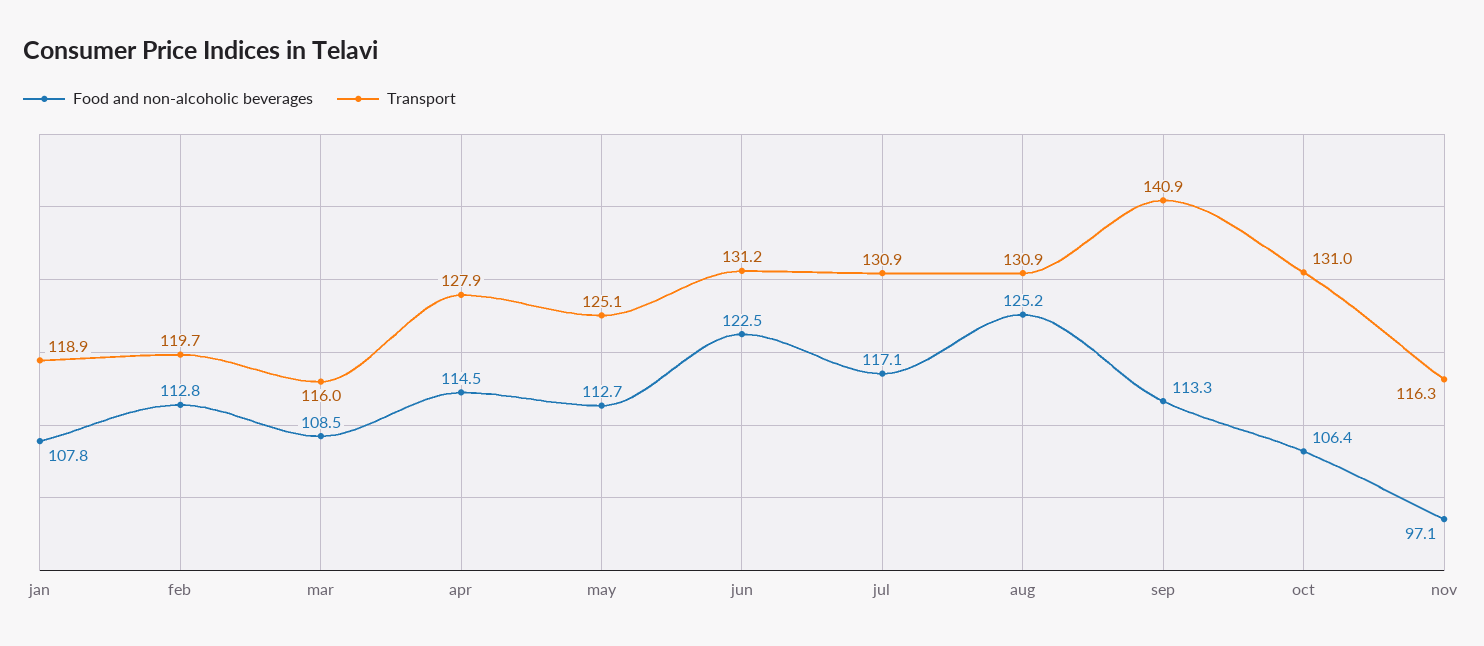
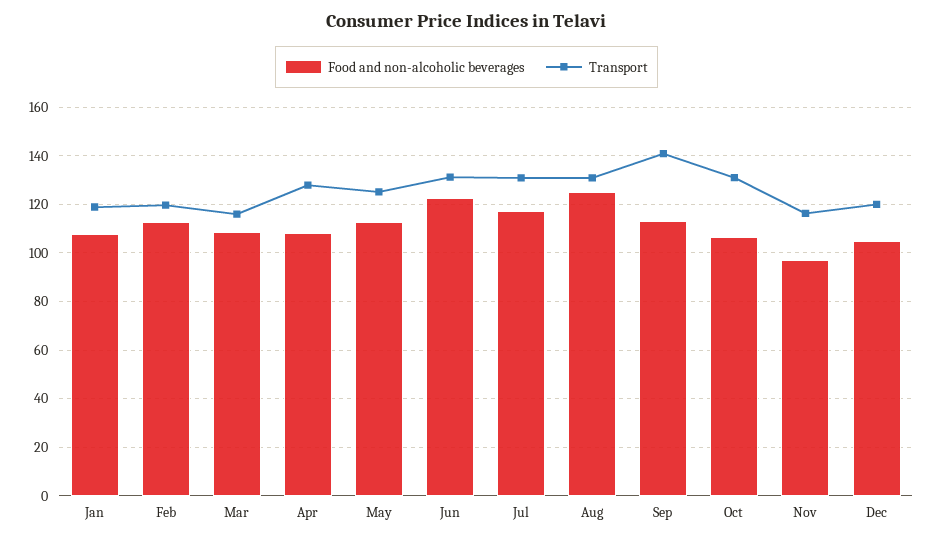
Food and non-alcoholic beverages, apr: 114.5 -> 107.5
Food and non-alcoholic beverages, Dec: none -> 105
Transport, Dec: none -> 120

